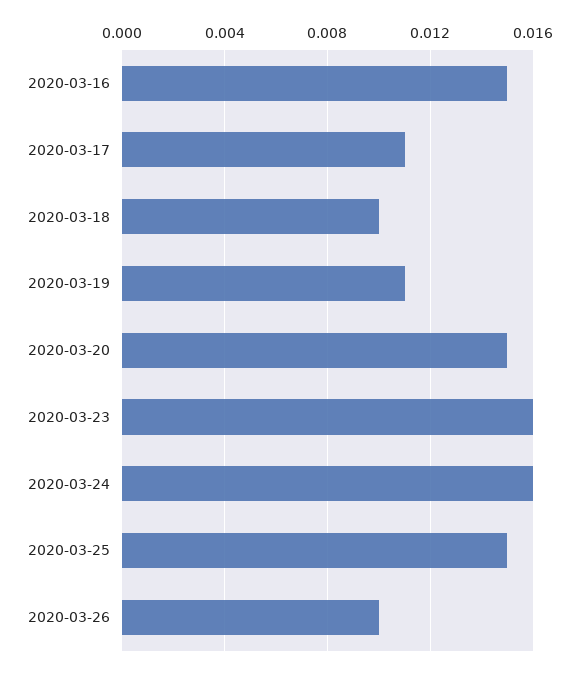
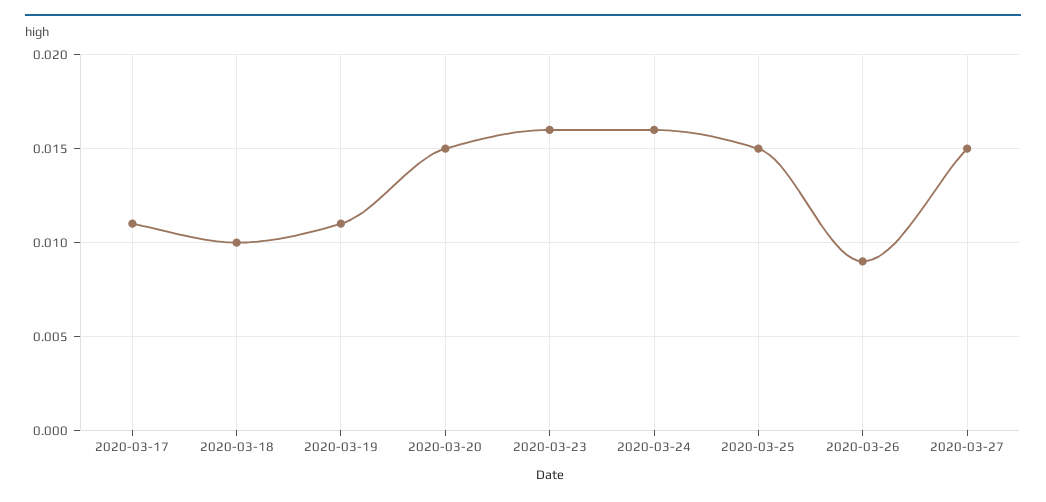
2020-03-16: 0.015 -> none
2020-03-26: 0.01 -> 0.009
2020-03-27: none -> 0.015

